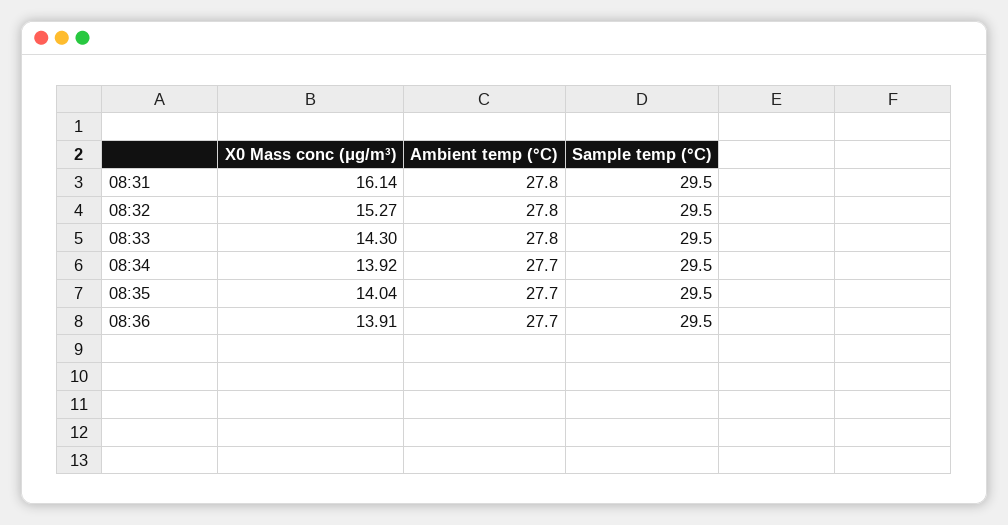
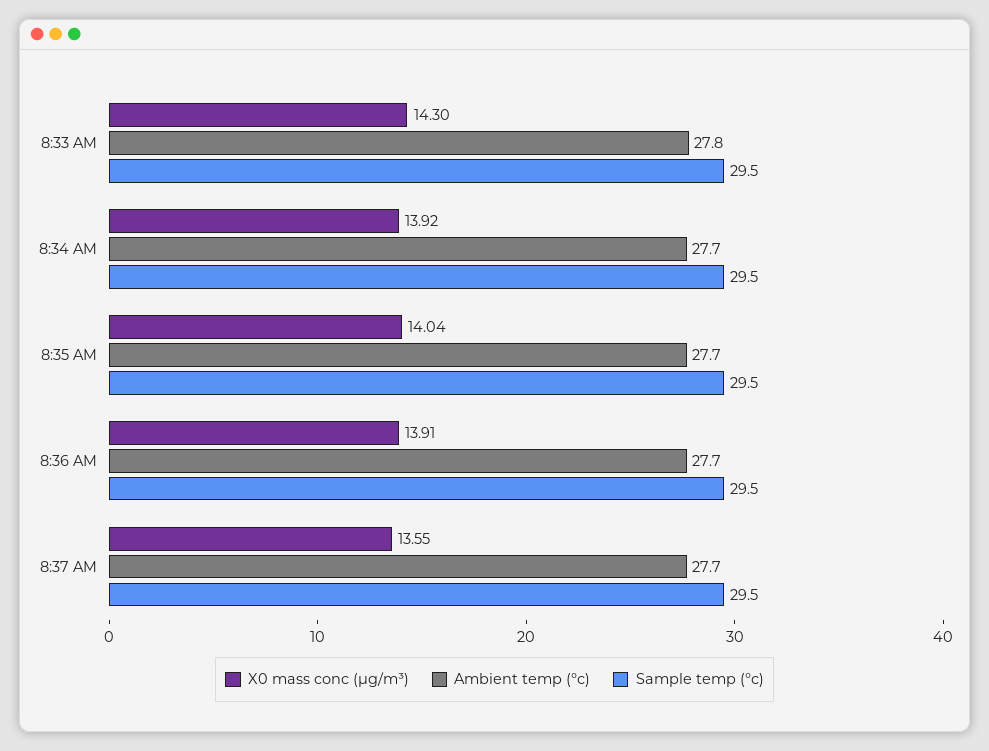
X0 Mass conc (μg/m³), 08:31: 16.14 -> none
Ambient temp (°C), 08:31: 27.8 -> none
Sample temp (°C), 08:31: 29.5 -> none
X0 Mass conc (μg/m³), 08:32: 15.27 -> none
Ambient temp (°C), 08:32: 27.8 -> none
Sample temp (°C), 08:32: 29.5 -> none
X0 Mass conc (μg/m³), 8:37 AM: none -> 13.55
Ambient temp (°C), 8:37 AM: none -> 27.7
Sample temp (°C), 8:37 AM: none -> 29.5

